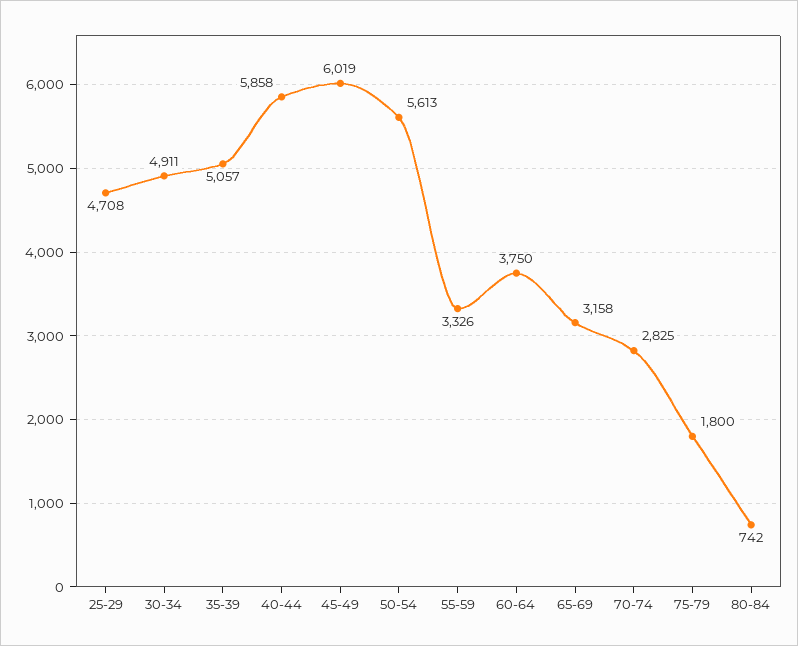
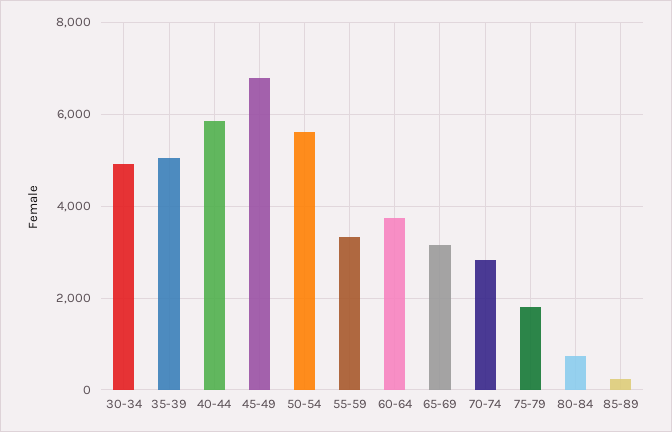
25-29: 4708 -> none
45-49: 6019 -> 6800
85-89: none -> 200

